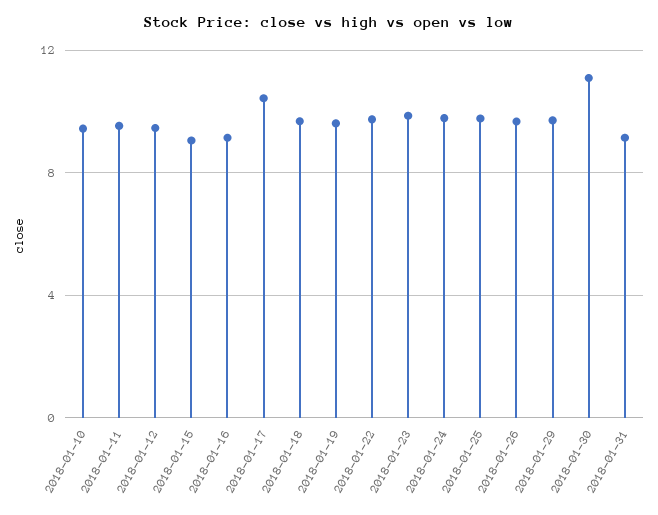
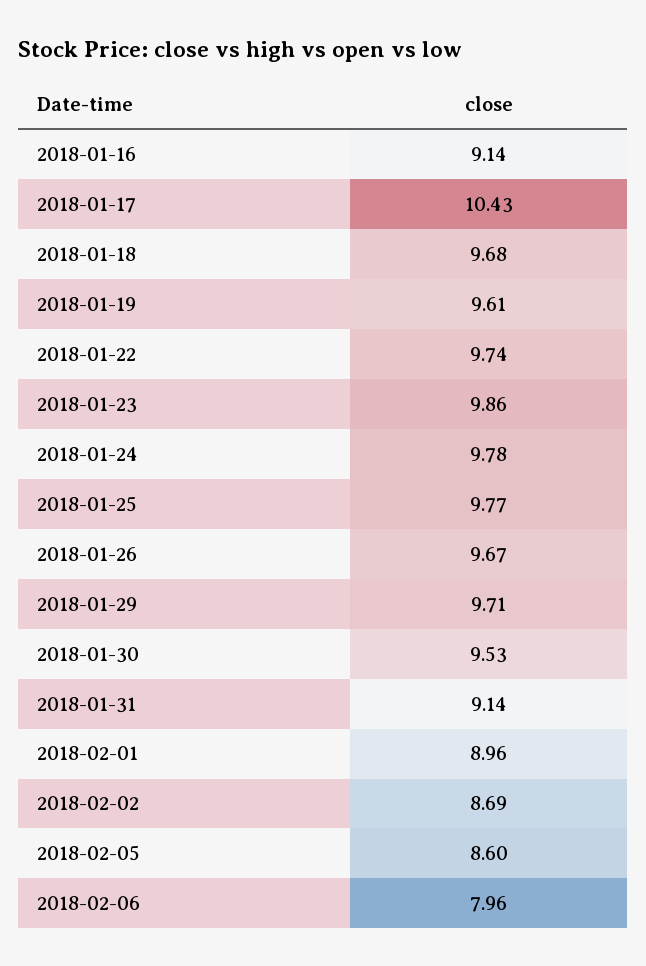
2018-01-10: 9.5 -> none
2018-01-11: 9.5 -> none
2018-01-12: 9.5 -> none
2018-01-15: 9 -> none
2018-01-30: 11 -> 9.53
2018-02-01: none -> 8.96
2018-02-02: none -> 8.69
2018-02-05: none -> 8.6
2018-02-06: none -> 7.96

